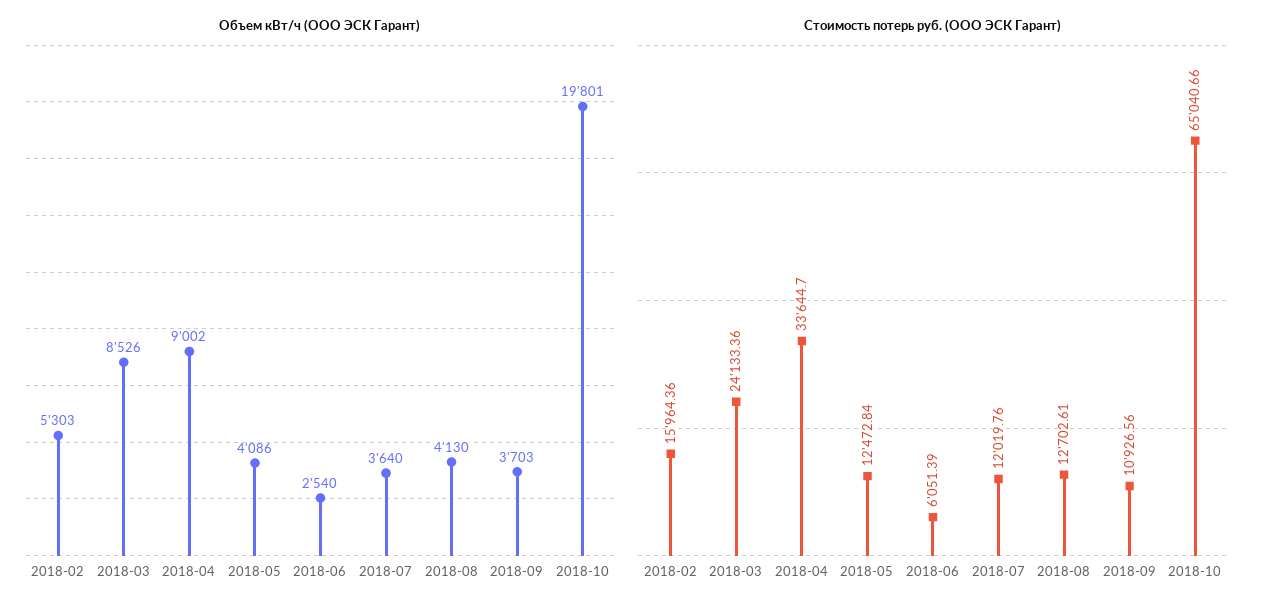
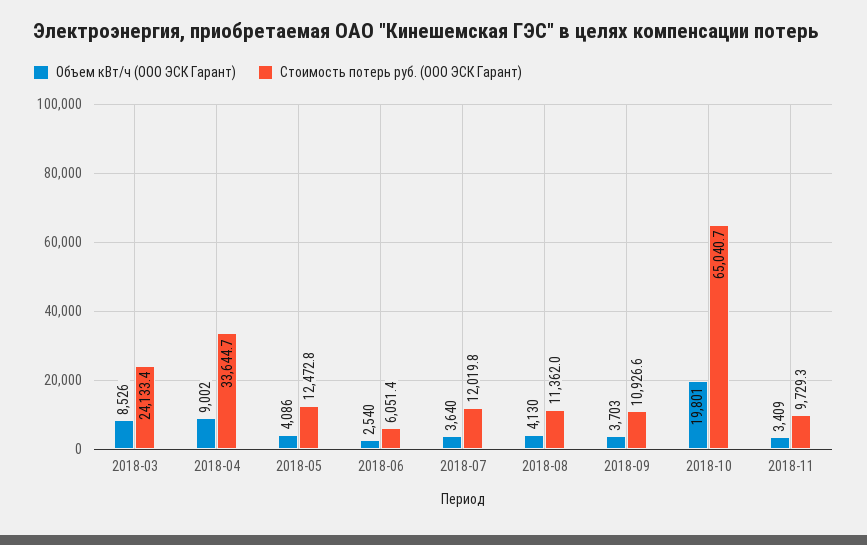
Объем кВт/ч (ООО ЭСК Гарант), 2018-02: 5303 -> none
Стоимость потерь руб. (ООО ЭСК Гарант), 2018-02: 15964.36 -> none
Стоимость потерь руб. (ООО ЭСК Гарант), 2018-08: 12702.61 -> 11362
Объем кВт/ч (ООО ЭСК Гарант), 2018-11: none -> 3409
Стоимость потерь руб. (ООО ЭСК Гарант), 2018-11: none -> 9729.3

